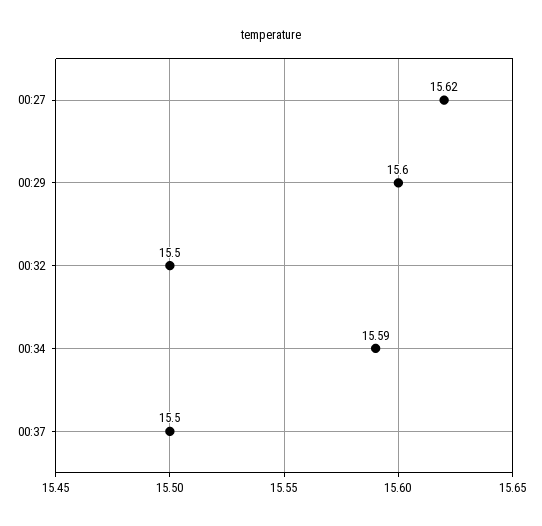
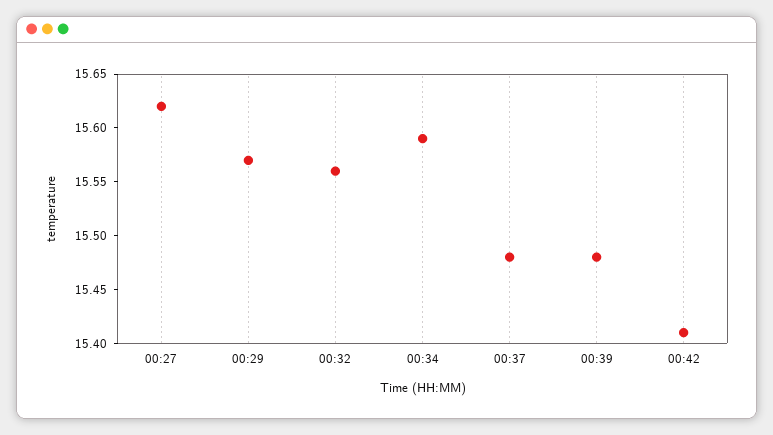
00:29: 15.6 -> 15.57
00:32: 15.5 -> 15.56
00:37: 15.5 -> 15.48
00:39: none -> 15.48
00:42: none -> 15.41

